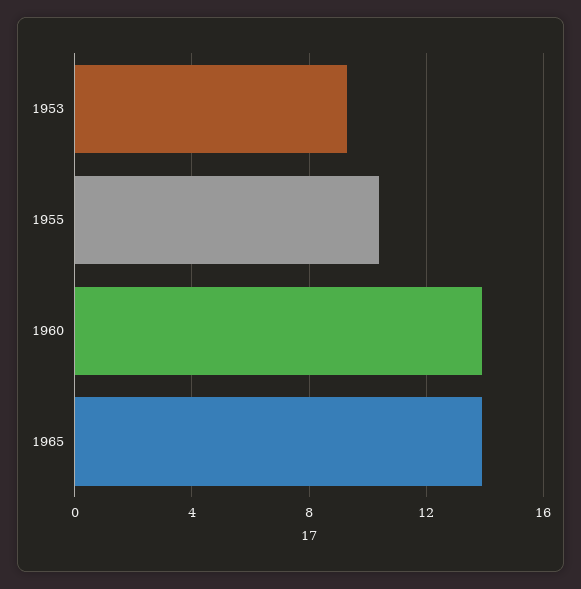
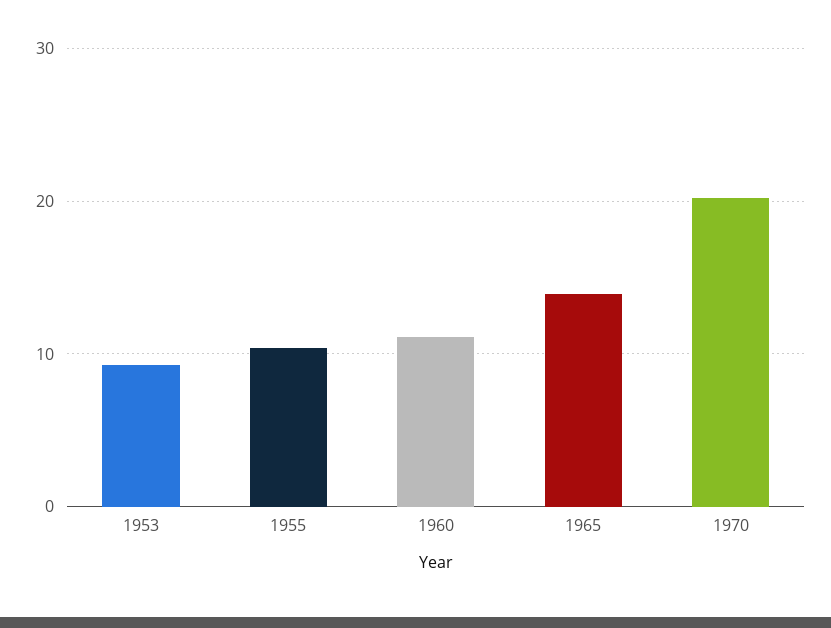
1960: 14 -> 11
1970: none -> 20

